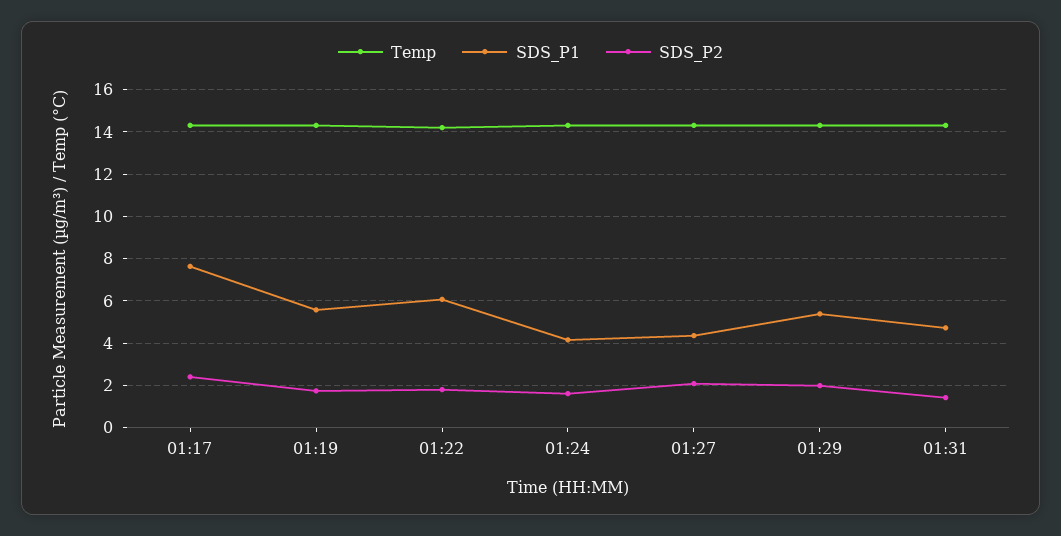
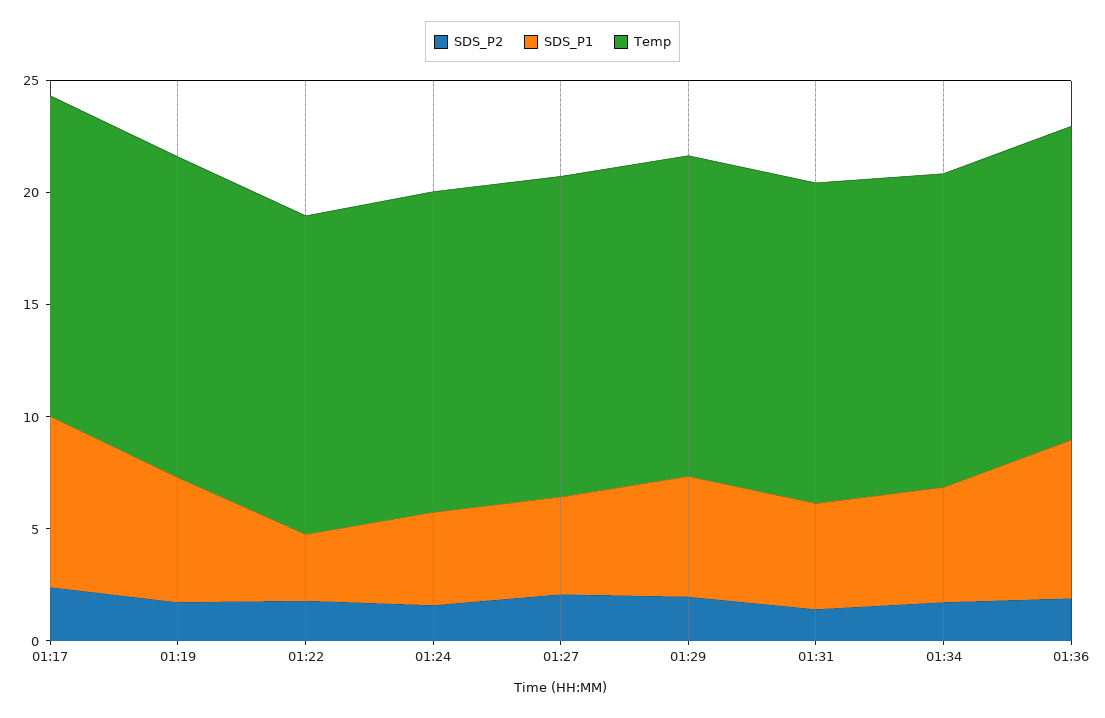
SDS_P1, 01:22: 6 -> 3
SDS_P2, 01:34: none -> 2
SDS_P1, 01:34: none -> 5
Temp, 01:34: none -> 14
SDS_P2, 01:36: none -> 2
SDS_P1, 01:36: none -> 7
Temp, 01:36: none -> 14

